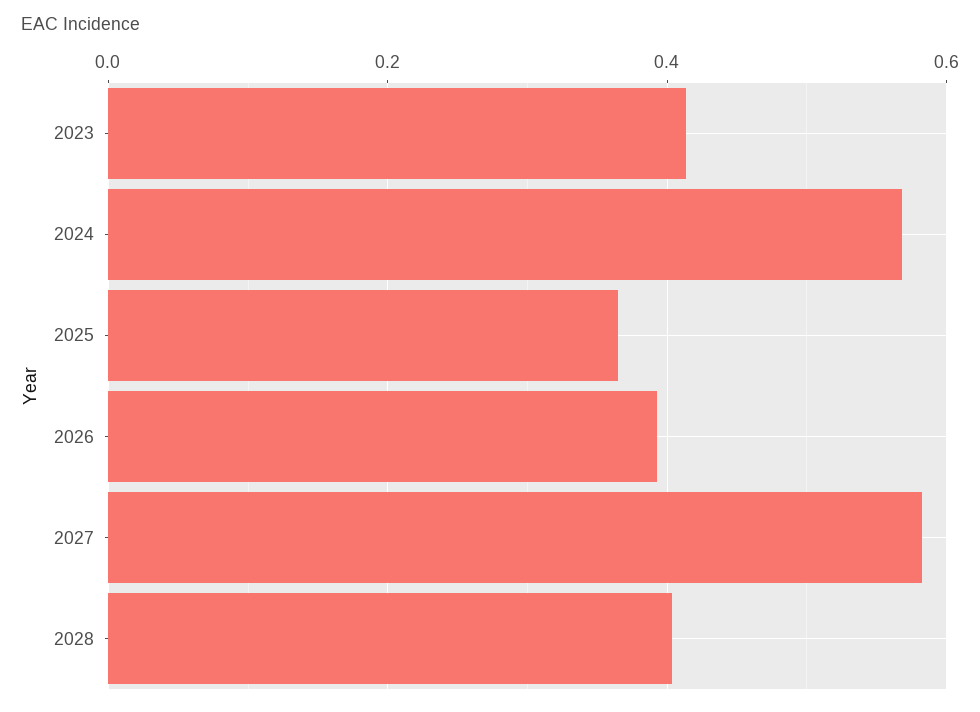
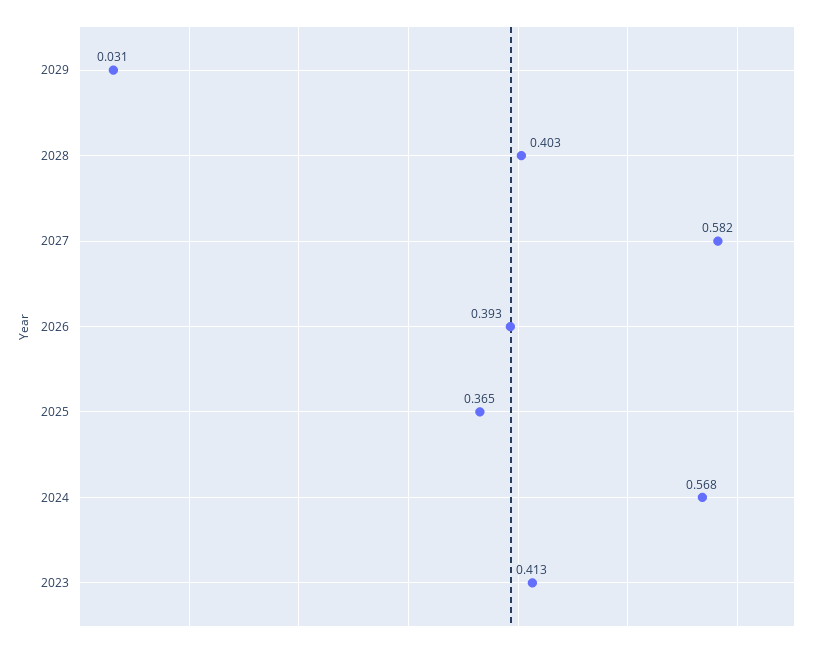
2029: none -> 0.031

